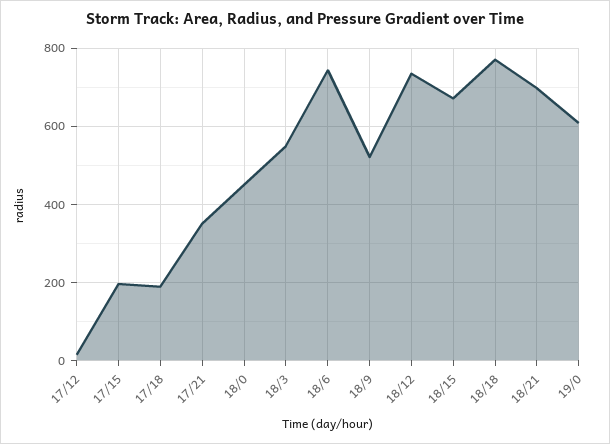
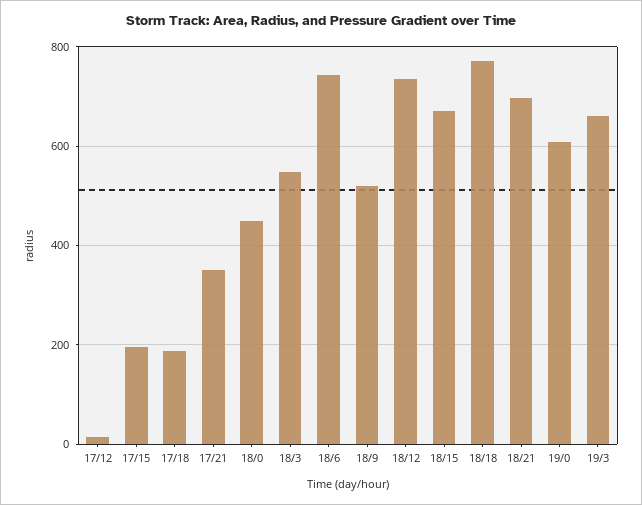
19/3: none -> 660

